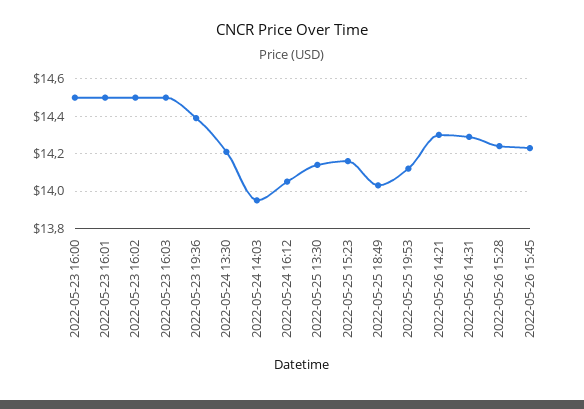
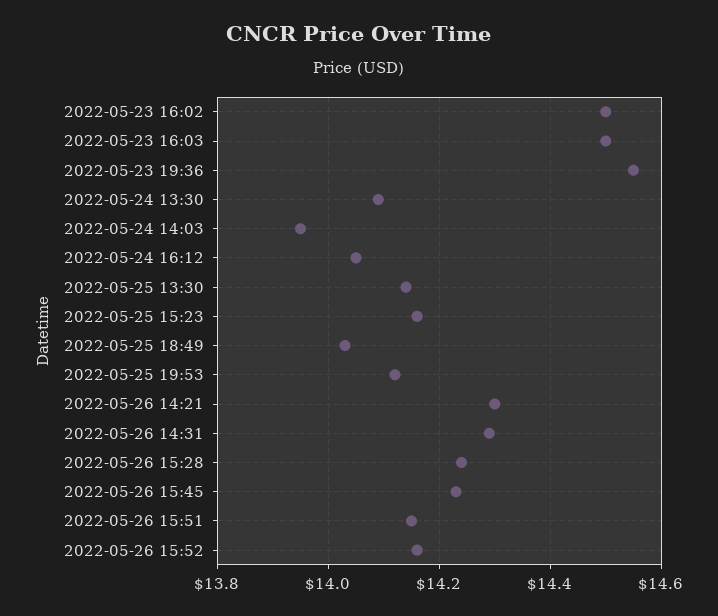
2022-05-23 16:00: 14.5 -> none
2022-05-23 16:01: 14.5 -> none
2022-05-23 19:36: 14.4 -> 14.55
2022-05-24 13:30: 14.2 -> 14.1
2022-05-26 15:51: none -> 14.15
2022-05-26 15:52: none -> 14.15

